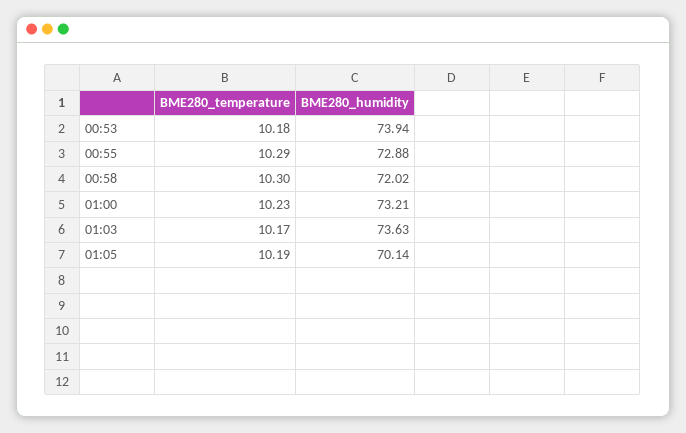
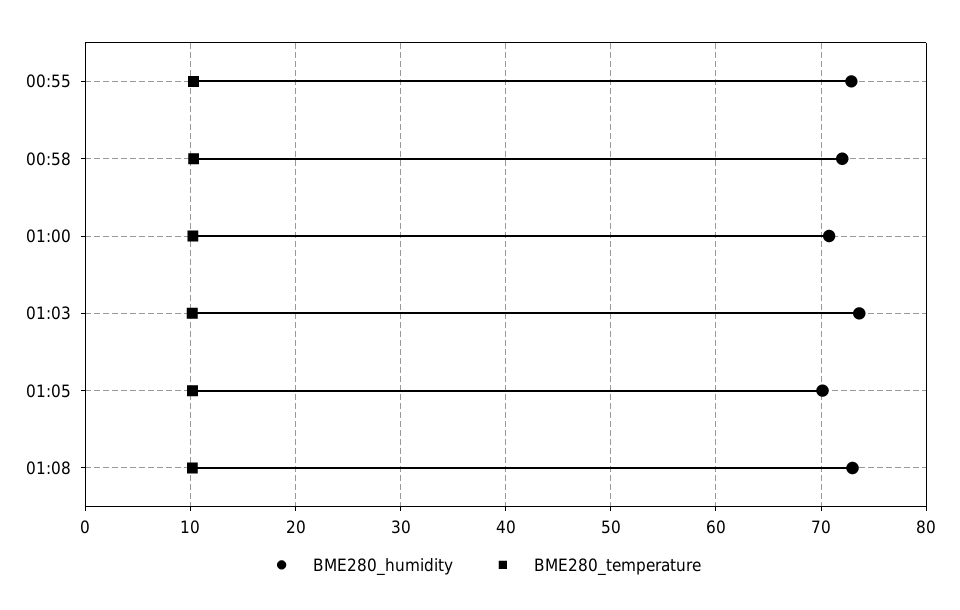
BME280_temperature, 00:53: 10.18 -> none
BME280_humidity, 00:53: 73.94 -> none
BME280_humidity, 01:00: 73.21 -> 71
BME280_humidity, 01:08: none -> 73
BME280_temperature, 01:08: none -> 10

